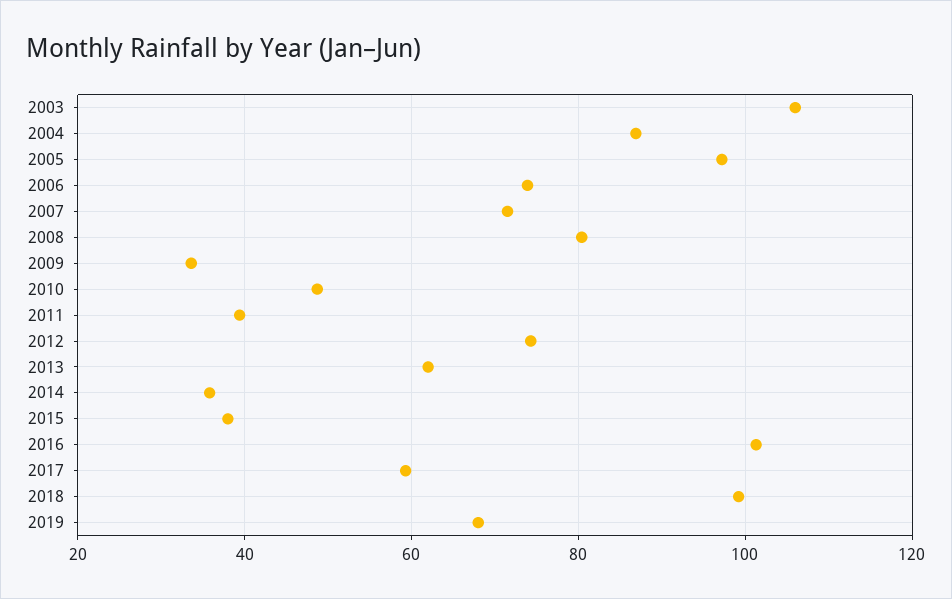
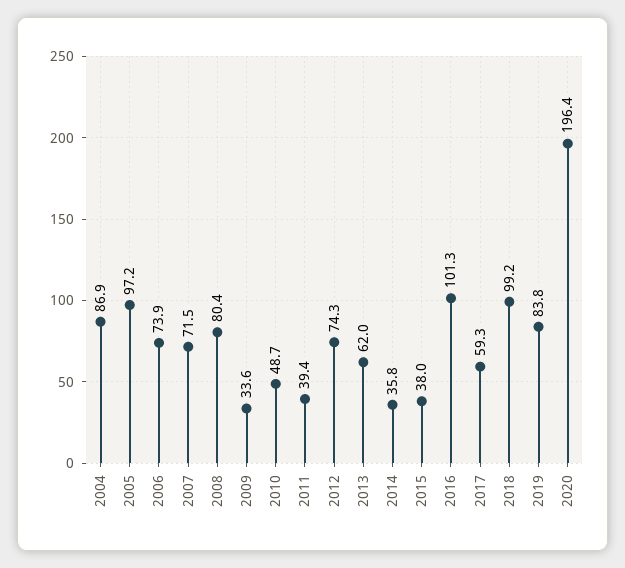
2003: 106 -> none
2019: 68 -> 83.8
2020: none -> 196.4

